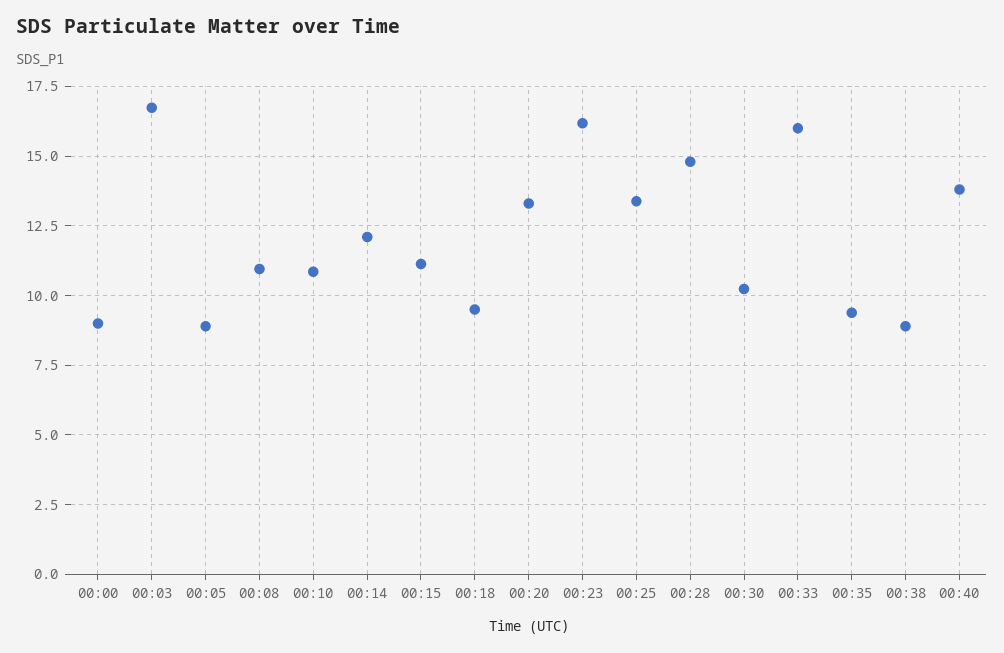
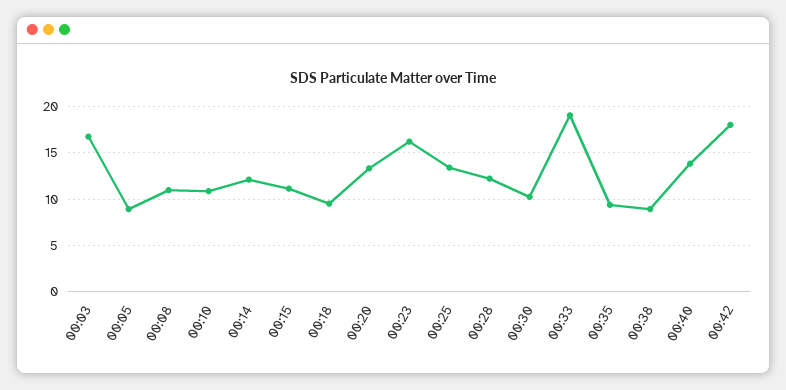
00:00: 9 -> none
00:28: 14.75 -> 12
00:33: 16 -> 19
00:42: none -> 18

